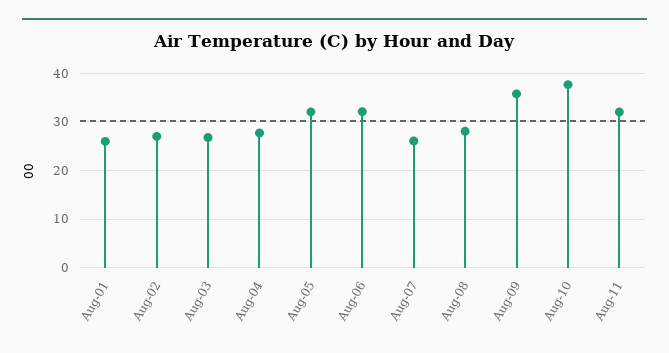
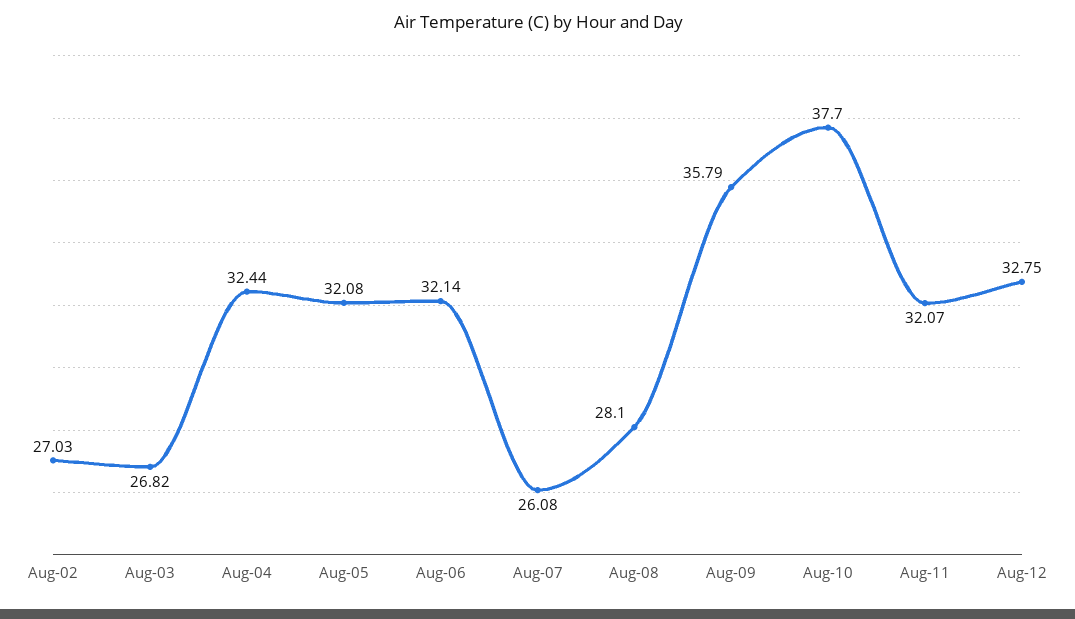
Aug-01: 26 -> none
Aug-04: 28 -> 32.44
Aug-12: none -> 32.75

